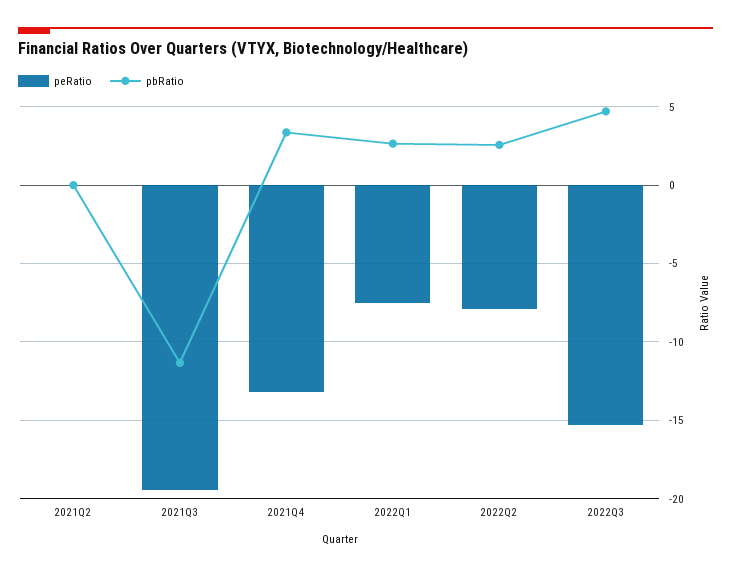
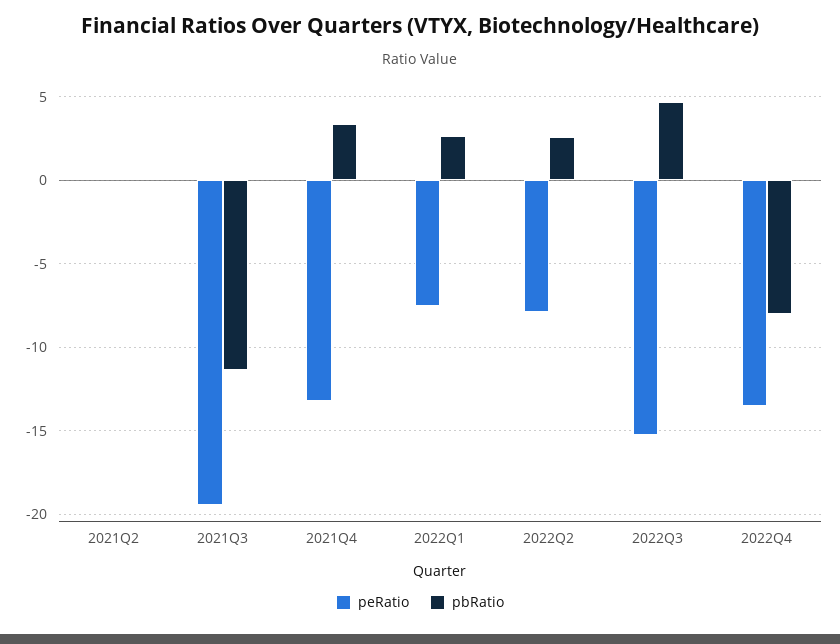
peRatio, 2022Q4: none -> -13.5
pbRatio, 2022Q4: none -> -8

